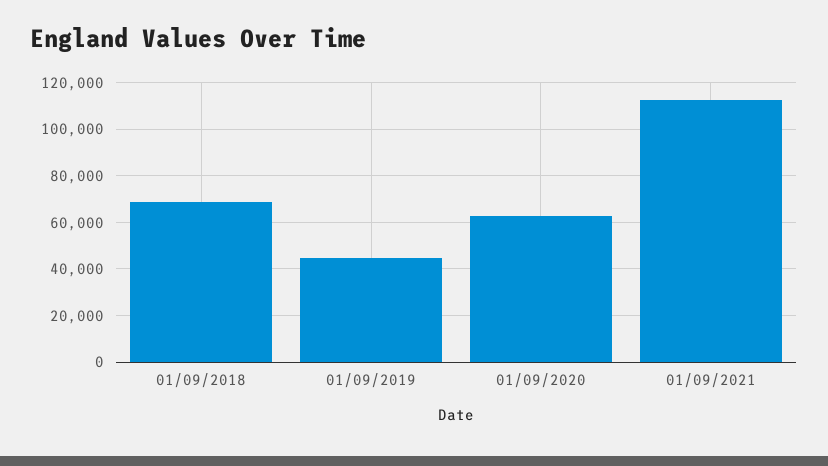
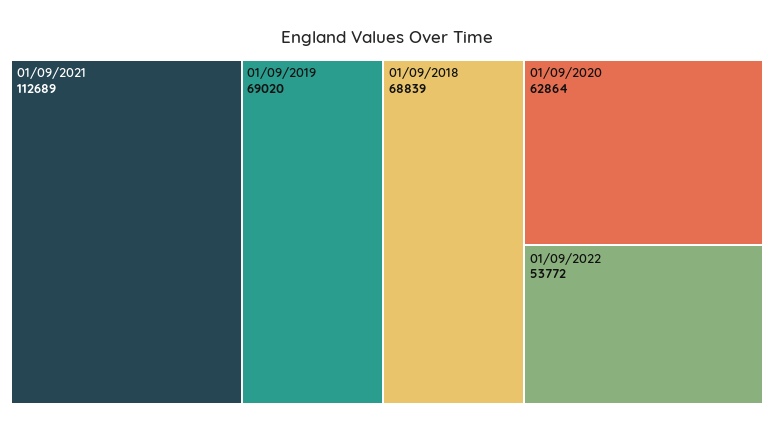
01/09/2019: 45000 -> 69020
01/09/2022: none -> 53772

